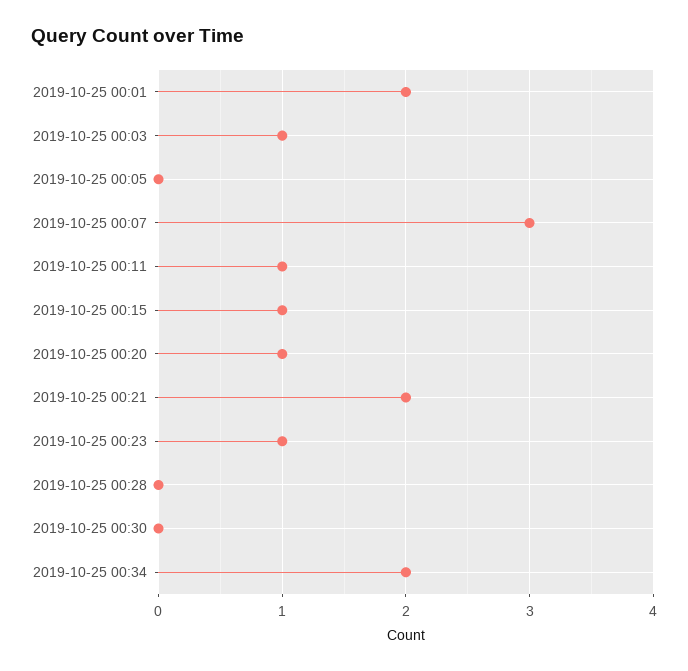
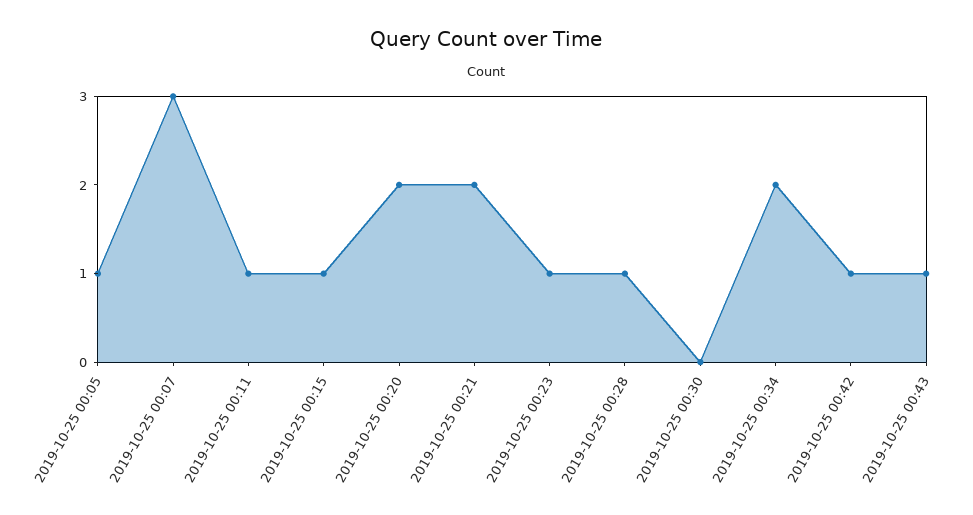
2019-10-25 00:01: 2 -> none
2019-10-25 00:03: 1 -> none
2019-10-25 00:05: 0 -> 1
2019-10-25 00:20: 1 -> 2
2019-10-25 00:28: 0 -> 1
2019-10-25 00:42: none -> 1
2019-10-25 00:43: none -> 1

